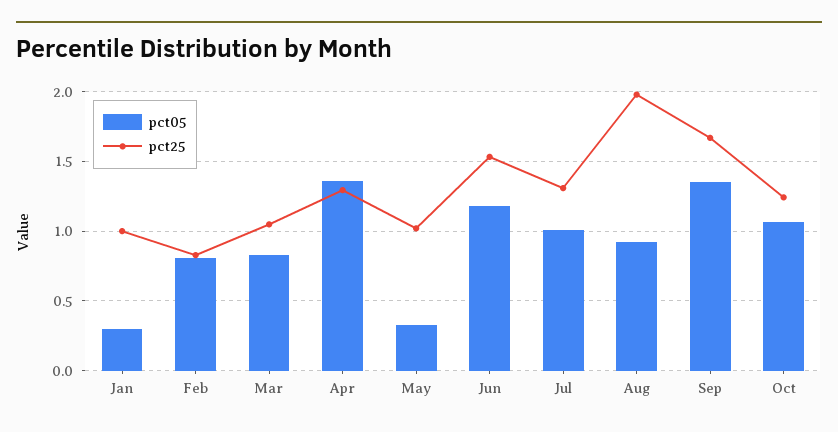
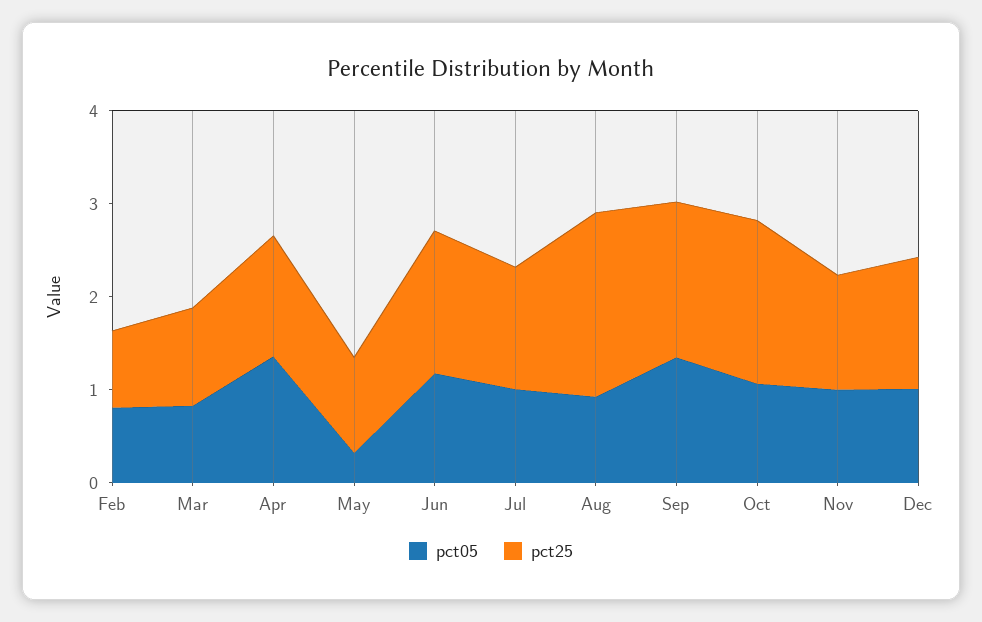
pct05, Jan: 0.3 -> none
pct25, Jan: 1 -> none
pct25, Oct: 1.25 -> 1.8
pct05, Nov: none -> 1
pct25, Nov: none -> 1.2
pct05, Dec: none -> 1
pct25, Dec: none -> 1.4

